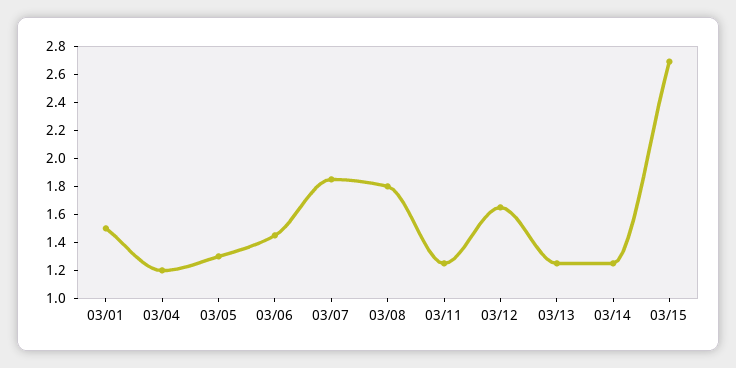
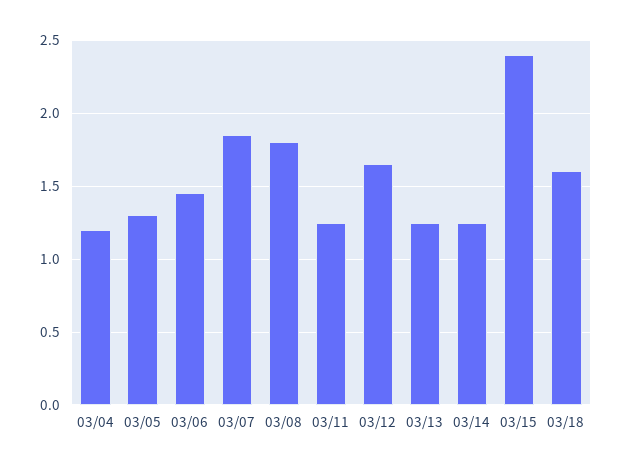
03/01: 1.5 -> none
03/15: 2.7 -> 2.4
03/18: none -> 1.6

